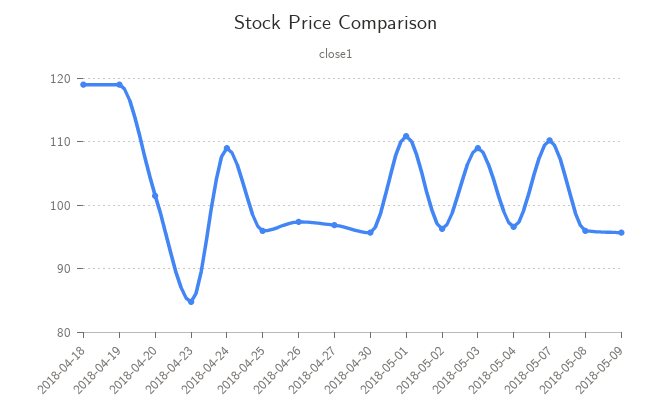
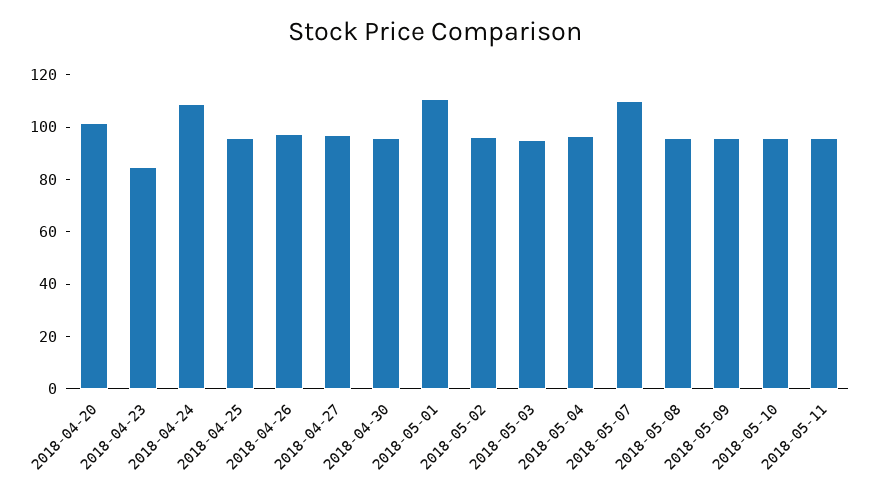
2018-04-18: 119 -> none
2018-04-19: 119 -> none
2018-05-03: 109 -> 95
2018-05-10: none -> 95
2018-05-11: none -> 95

